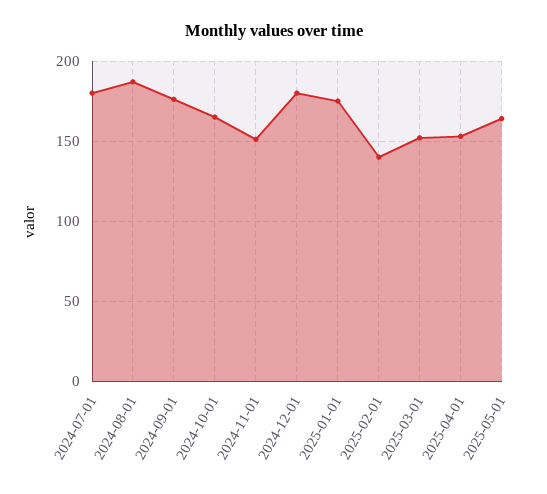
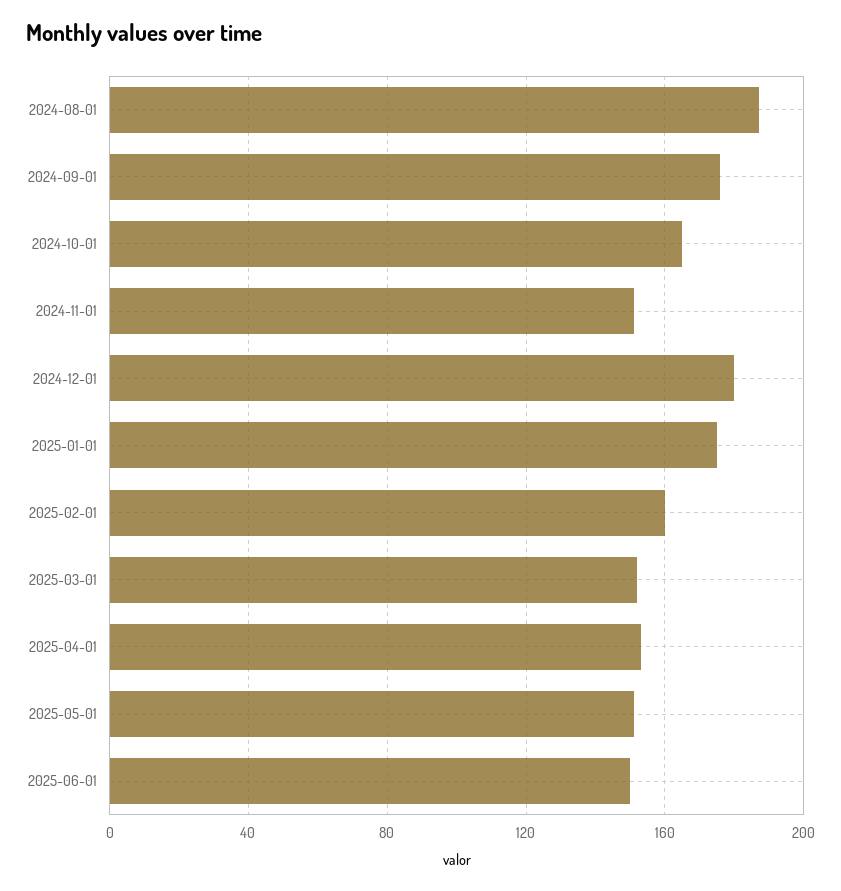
2024-07-01: 180 -> none
2025-02-01: 140 -> 160
2025-05-01: 165 -> 150
2025-06-01: none -> 150

